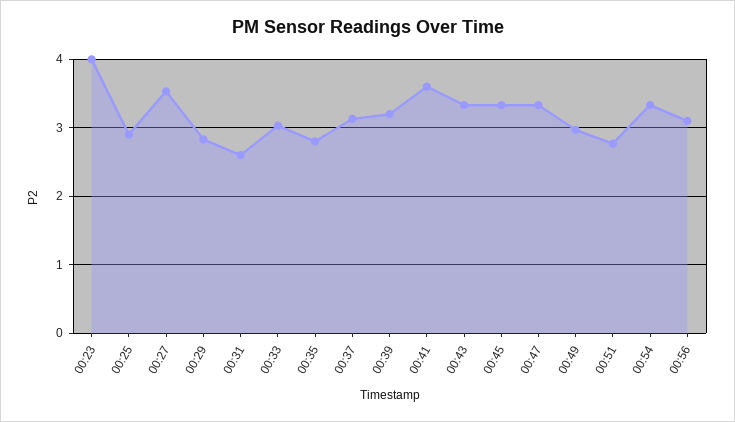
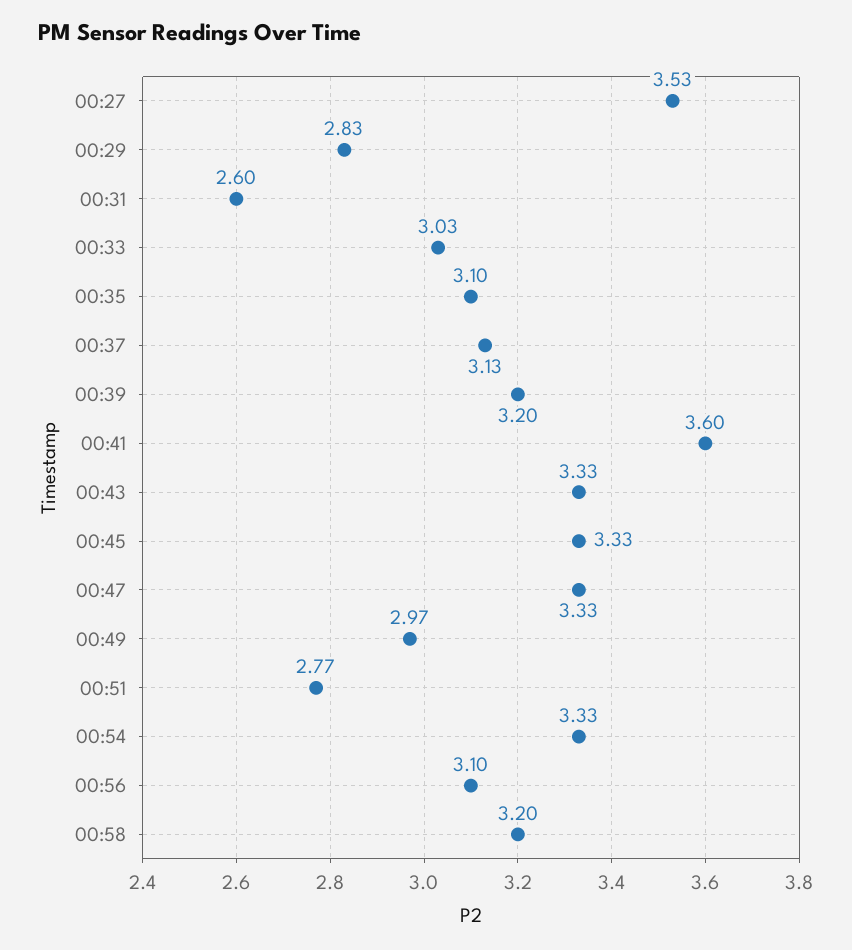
00:23: 4 -> none
00:25: 2.9 -> none
00:35: 2.8 -> 3.1
00:58: none -> 3.2

